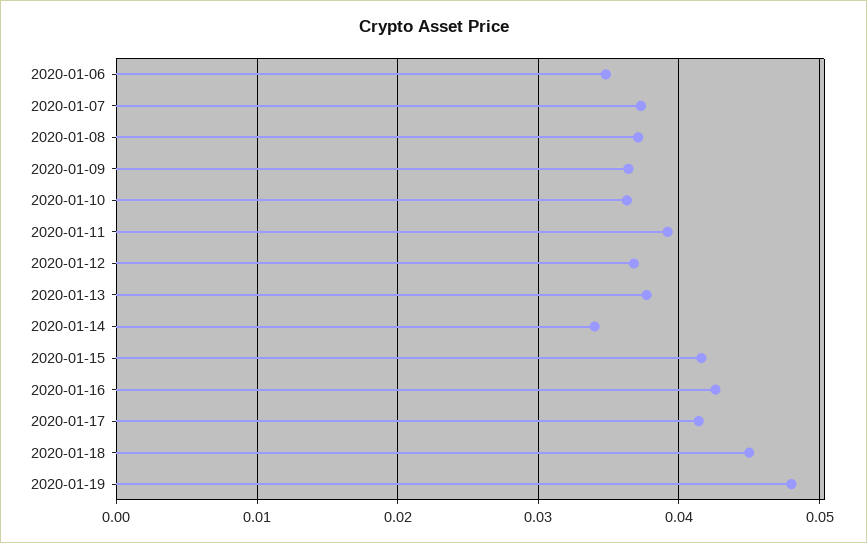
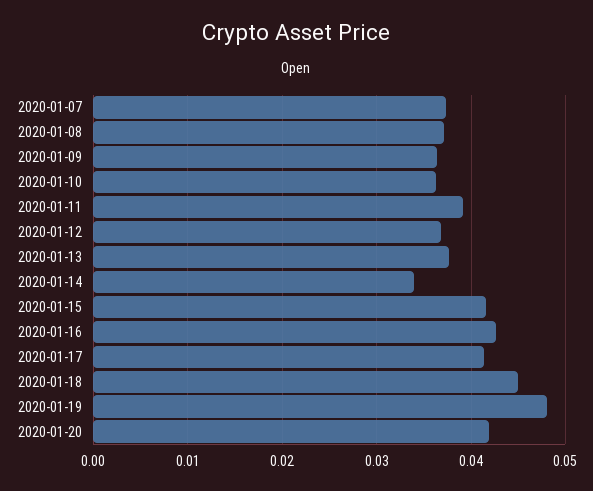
2020-01-06: 0.035 -> none
2020-01-20: none -> 0.042

